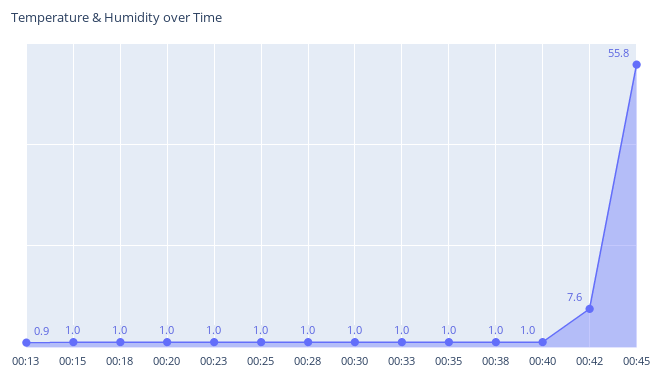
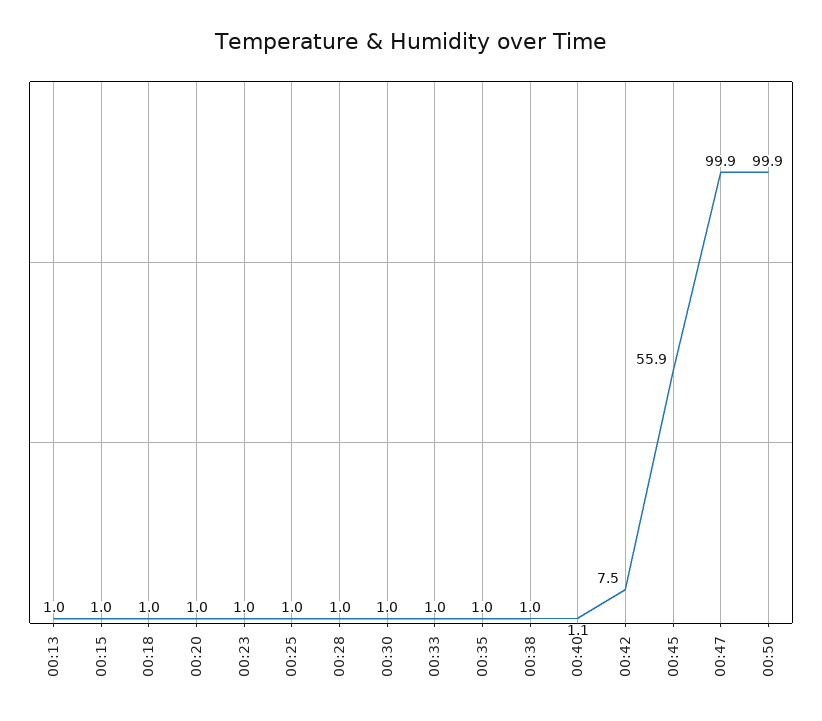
00:13: 0.9 -> 1
00:40: 1 -> 1.1
00:42: 7.6 -> 7.5
00:45: 55.8 -> 55.9
00:47: none -> 99.9
00:50: none -> 99.9

